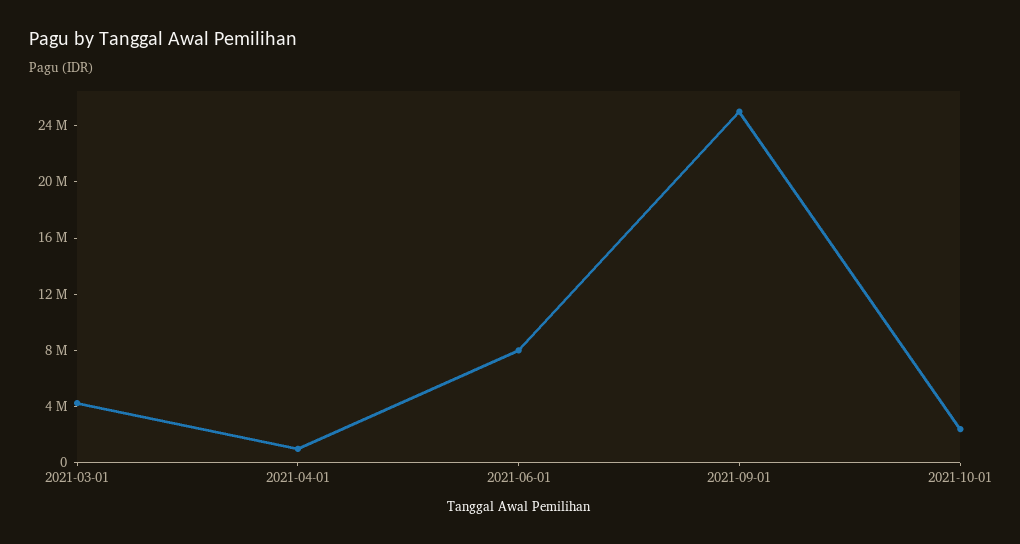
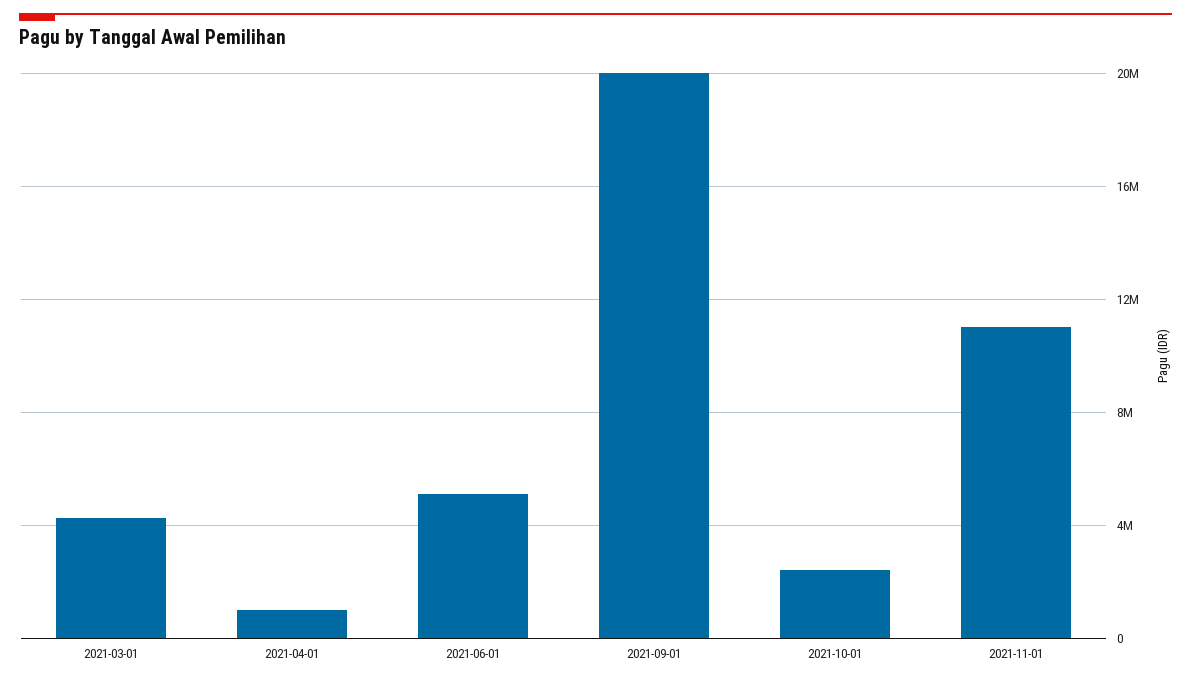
2021-06-01: 8000000 -> 5000000
2021-09-01: 25000000 -> 20000000
2021-11-01: none -> 11000000

